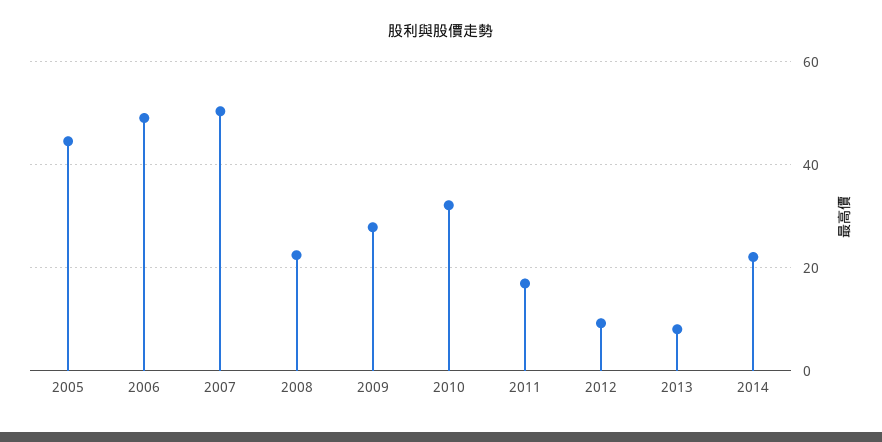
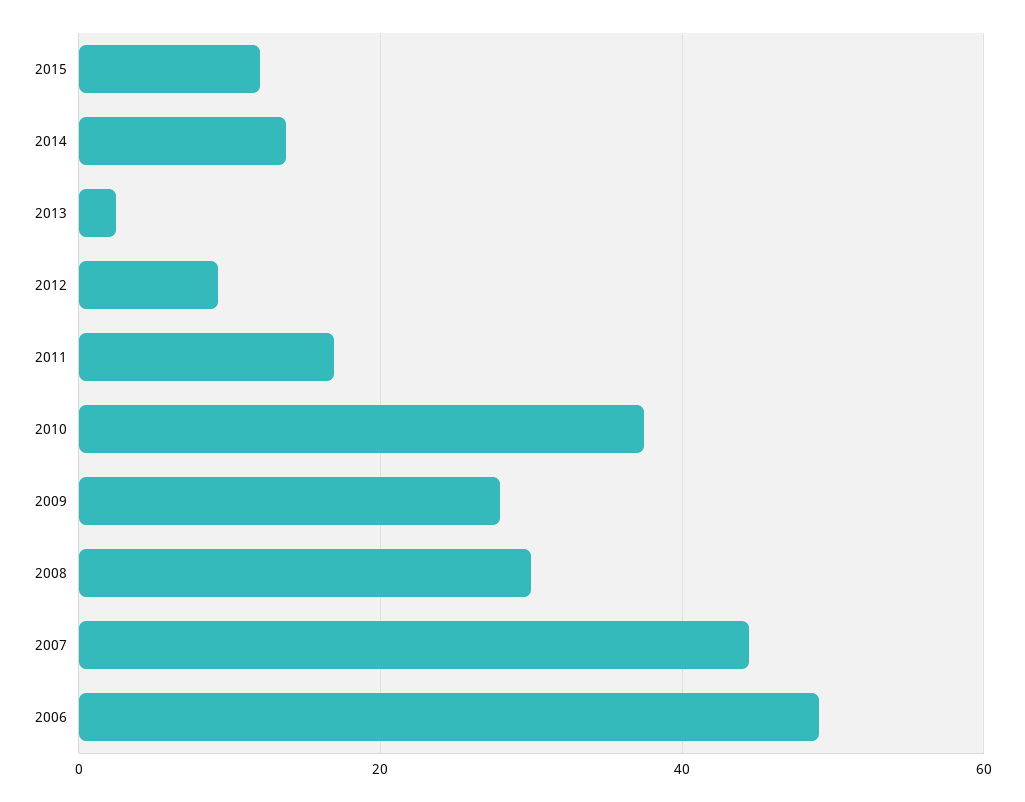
2005: 44 -> none
2007: 50 -> 44
2008: 22 -> 30
2010: 32 -> 38
2013: 8 -> 2
2014: 22 -> 14
2015: none -> 12

